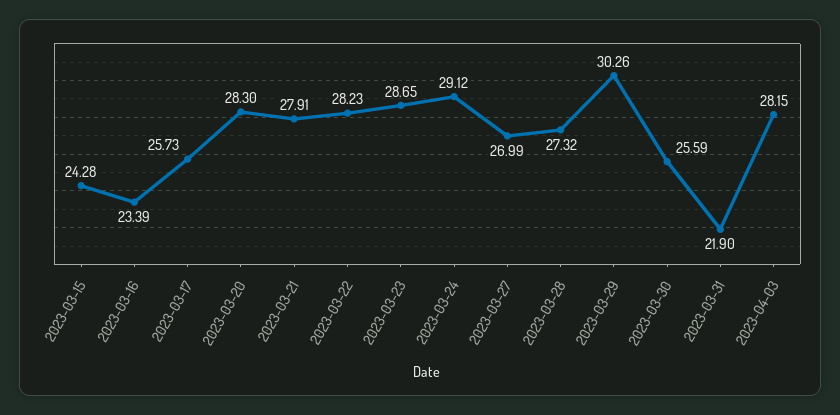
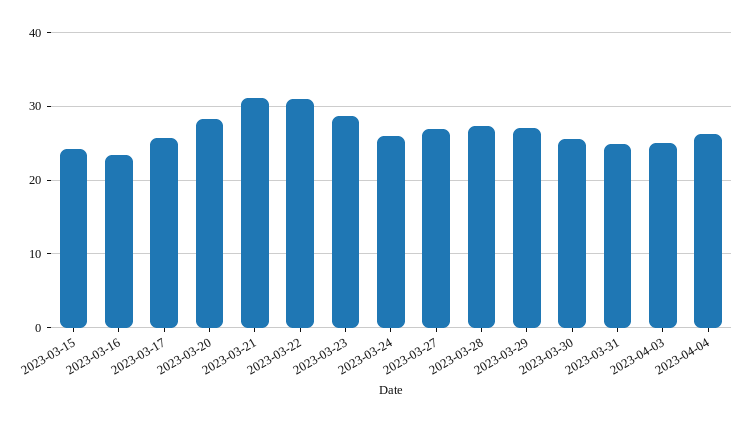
2023-03-21: 27.91 -> 31
2023-03-22: 28.23 -> 31
2023-03-24: 29.12 -> 26
2023-03-29: 30.26 -> 27
2023-03-31: 21.9 -> 25
2023-04-03: 28.15 -> 25
2023-04-04: none -> 26

